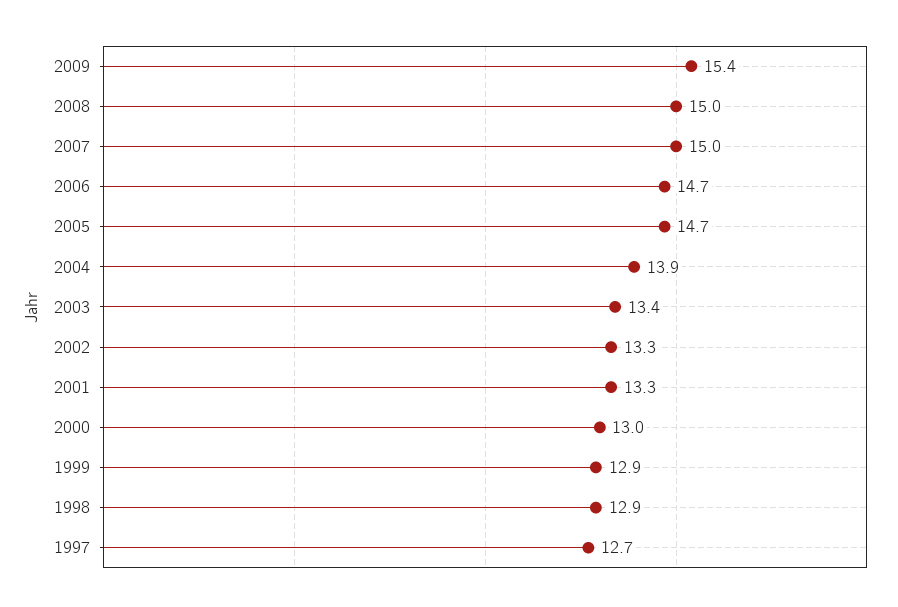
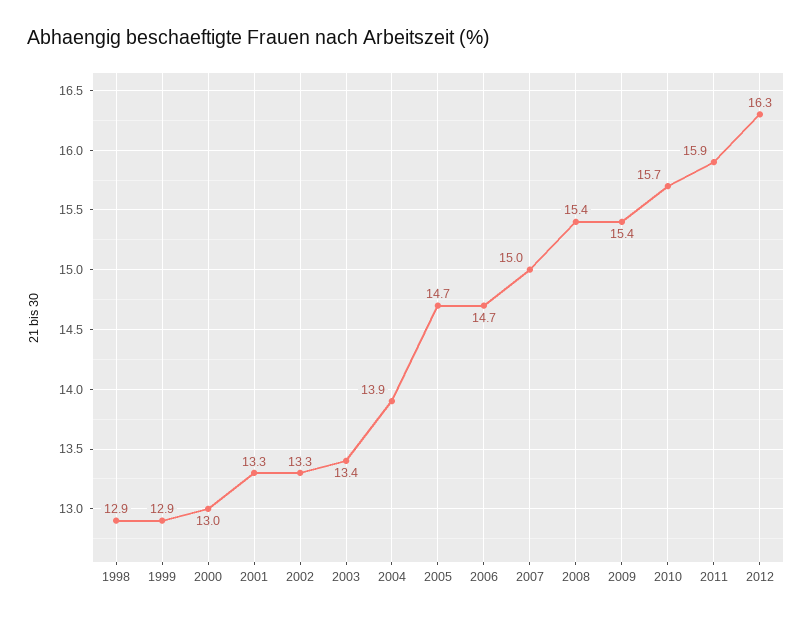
2008: 15 -> 15.4
1997: 12.7 -> none
2010: none -> 15.7
2011: none -> 15.9
2012: none -> 16.3

